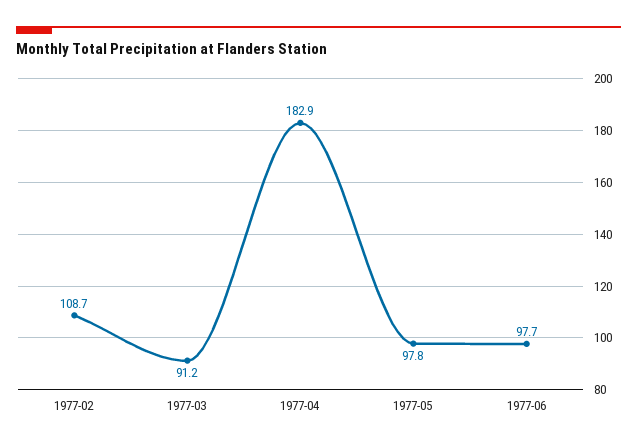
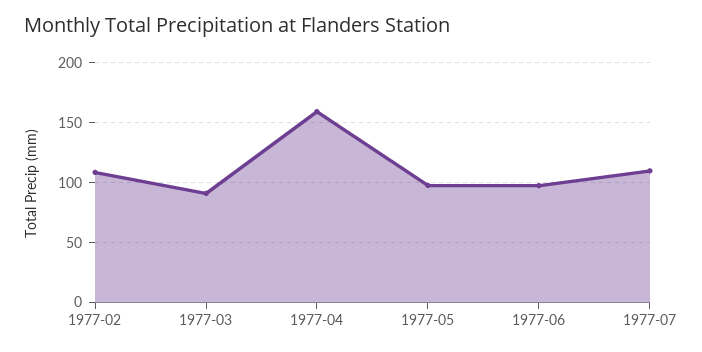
1977-04: 182.9 -> 160
1977-07: none -> 110

